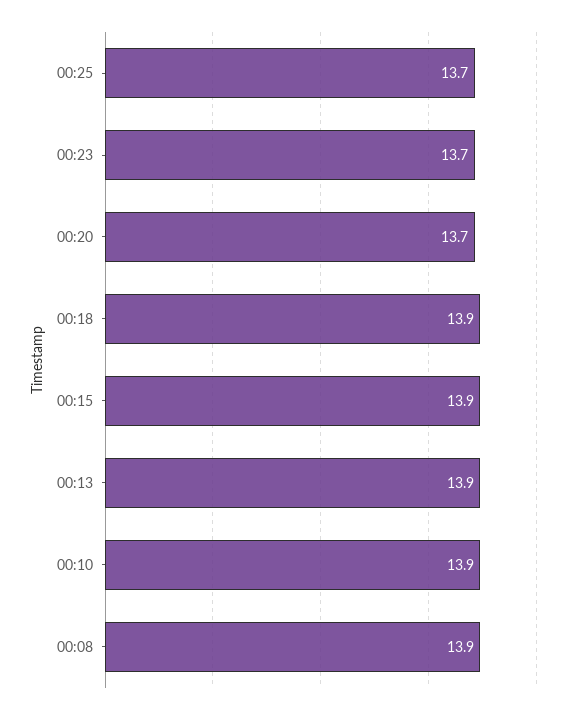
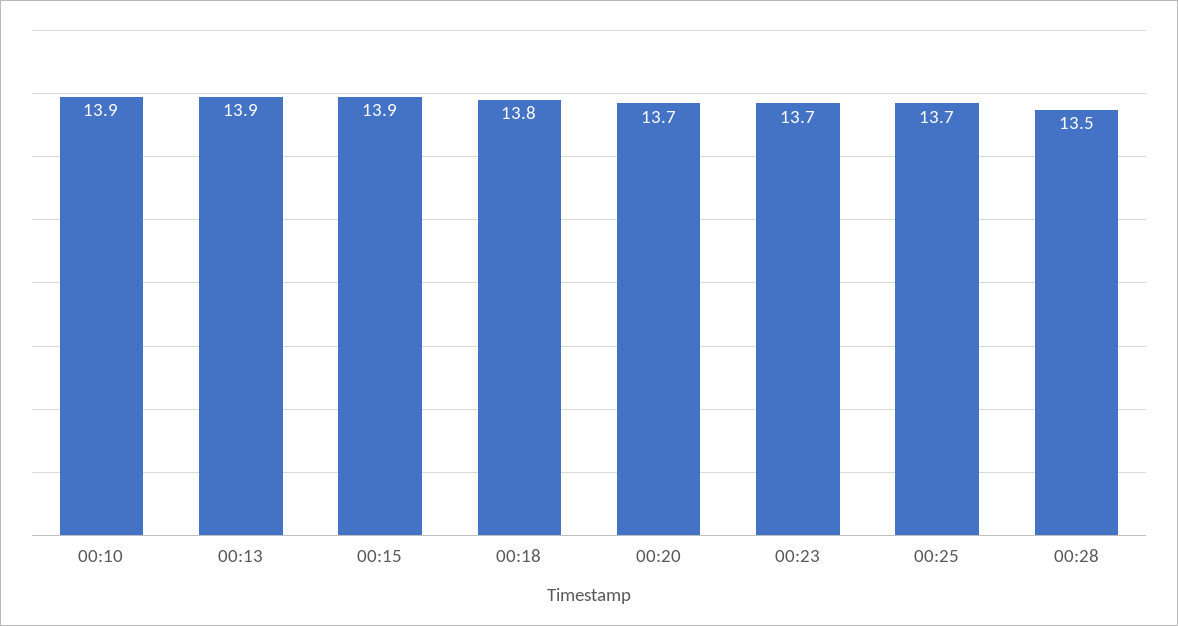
00:18: 13.9 -> 13.8
00:08: 13.9 -> none
00:28: none -> 13.5

